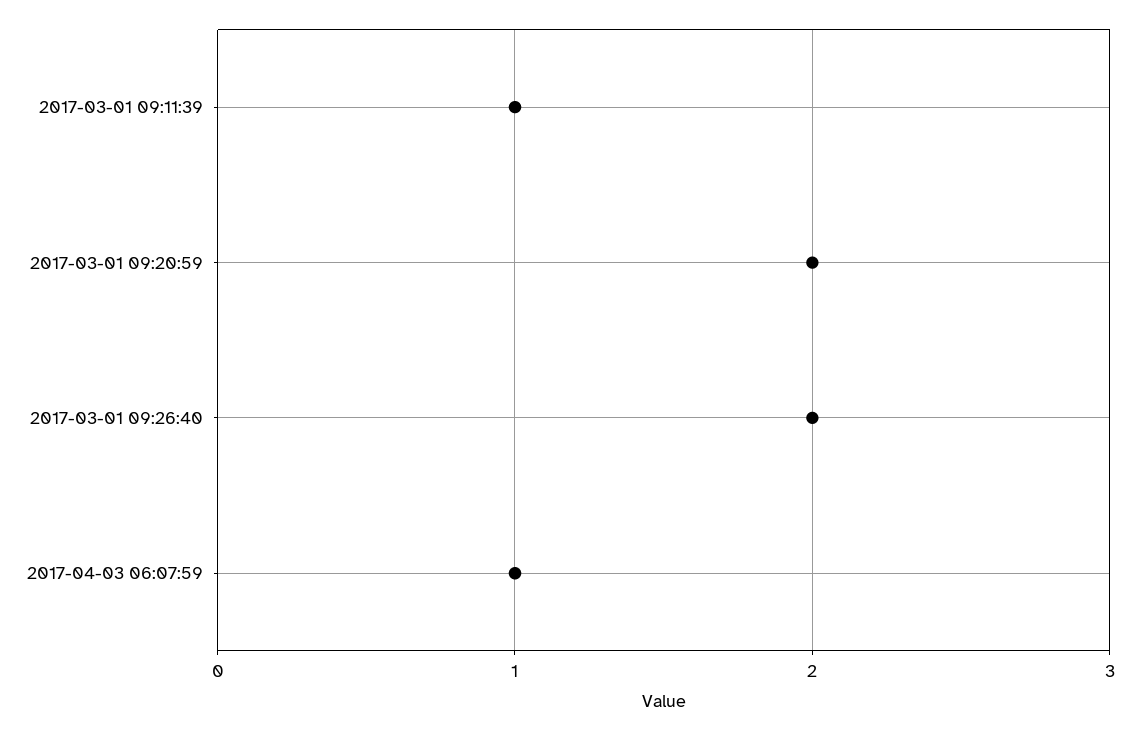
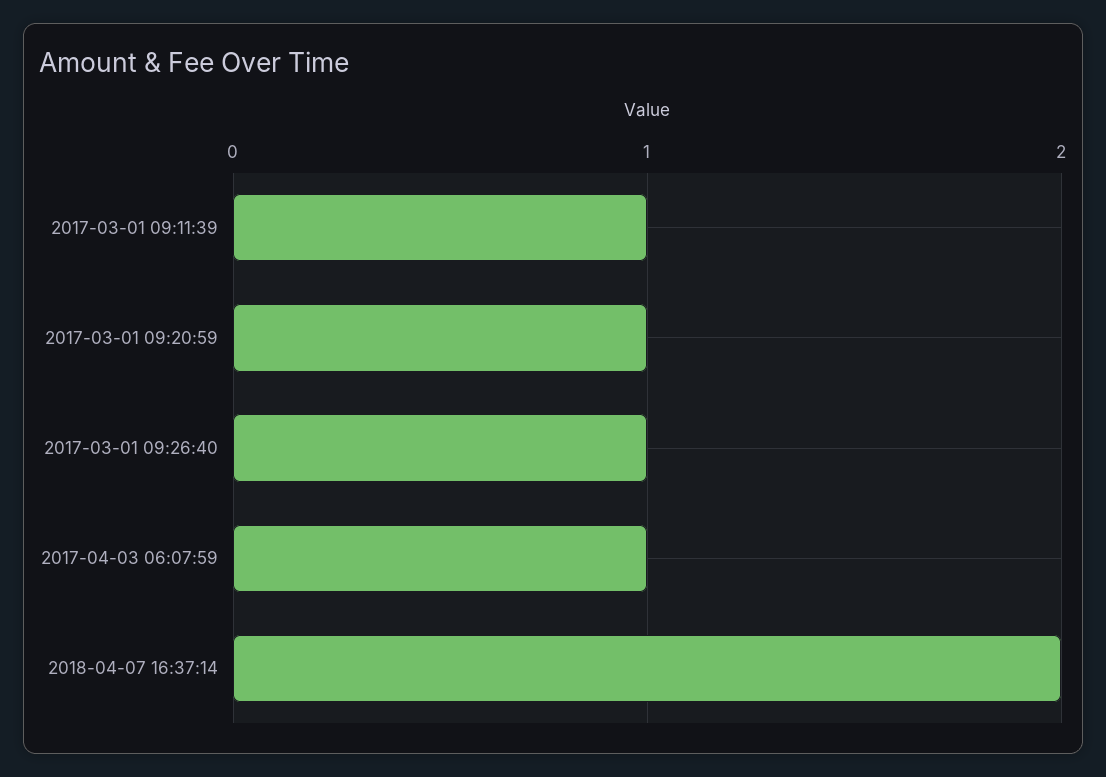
2017-03-01 09:20:59: 2 -> 1
2017-03-01 09:26:40: 2 -> 1
2018-04-07 16:37:14: none -> 2

